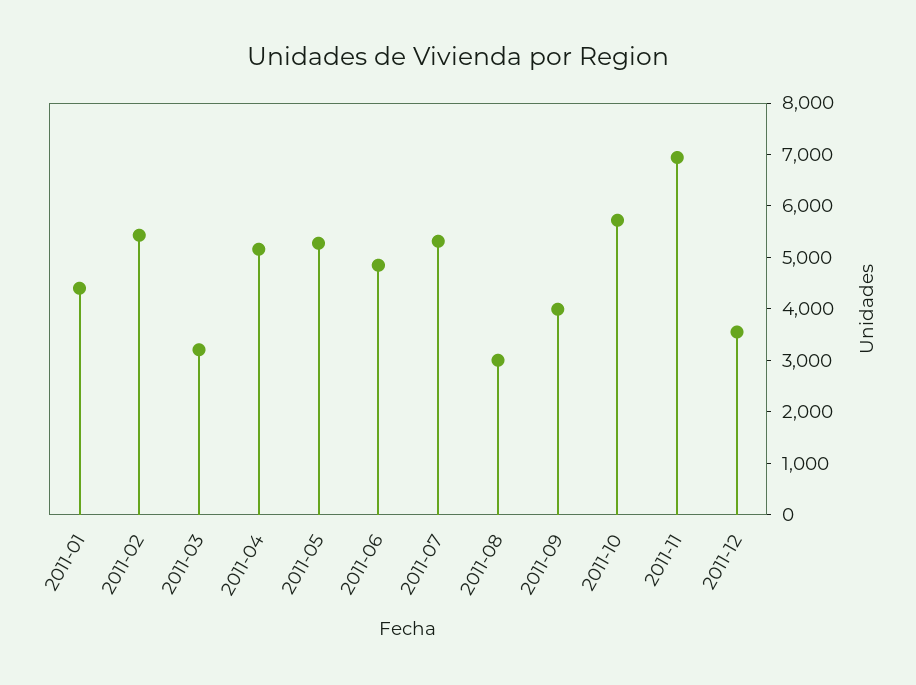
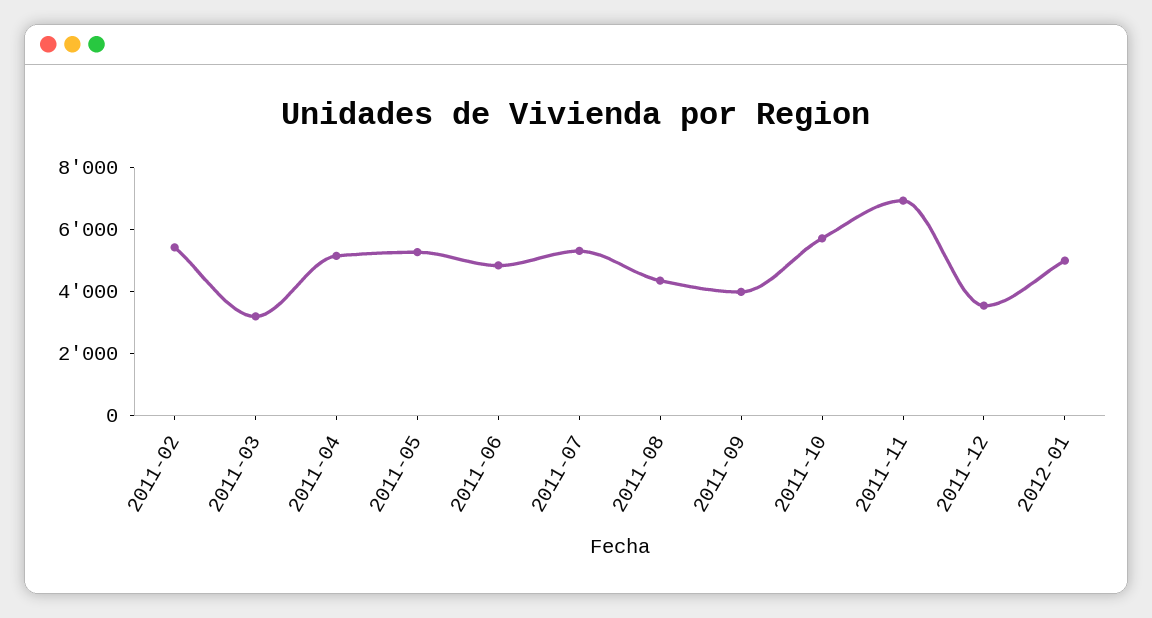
2011-01: 4400 -> none
2011-08: 3000 -> 4500
2012-01: none -> 5000

